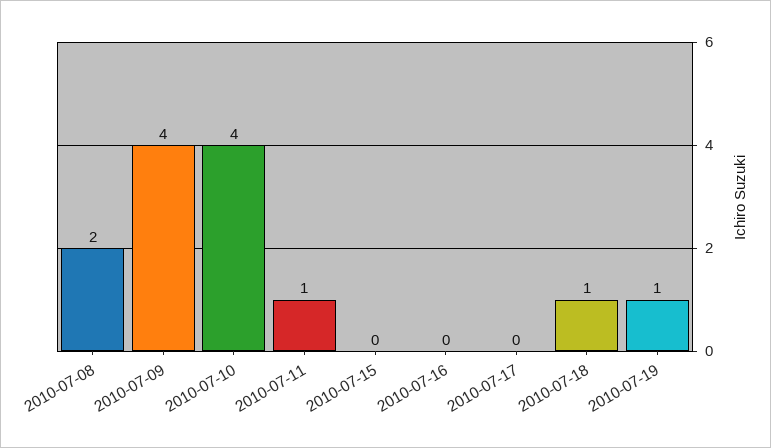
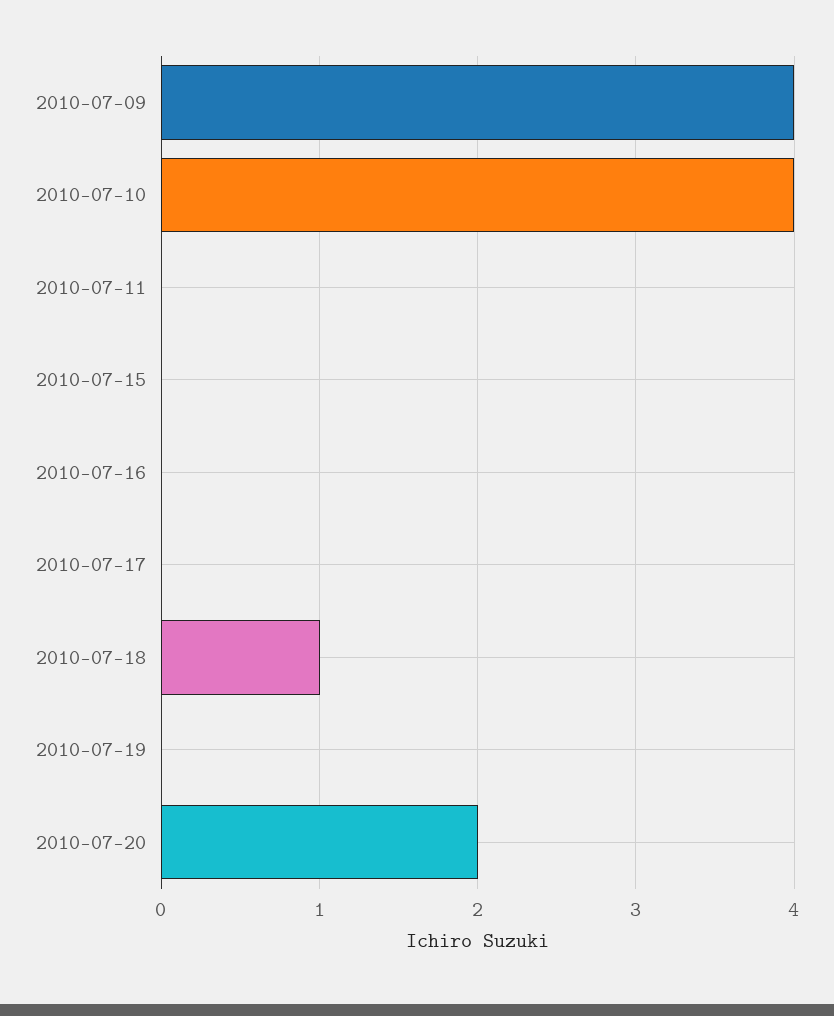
2010-07-08: 2 -> none
2010-07-11: 1 -> 0
2010-07-19: 1 -> 0
2010-07-20: none -> 2

